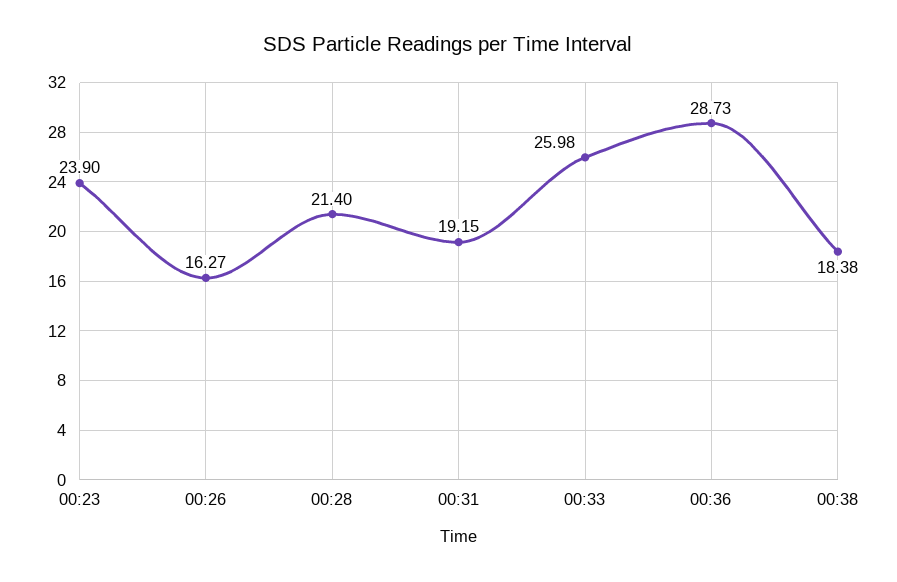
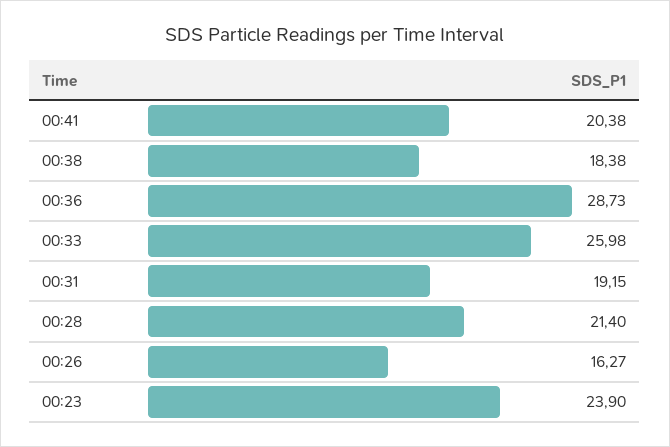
00:41: none -> 20.38

